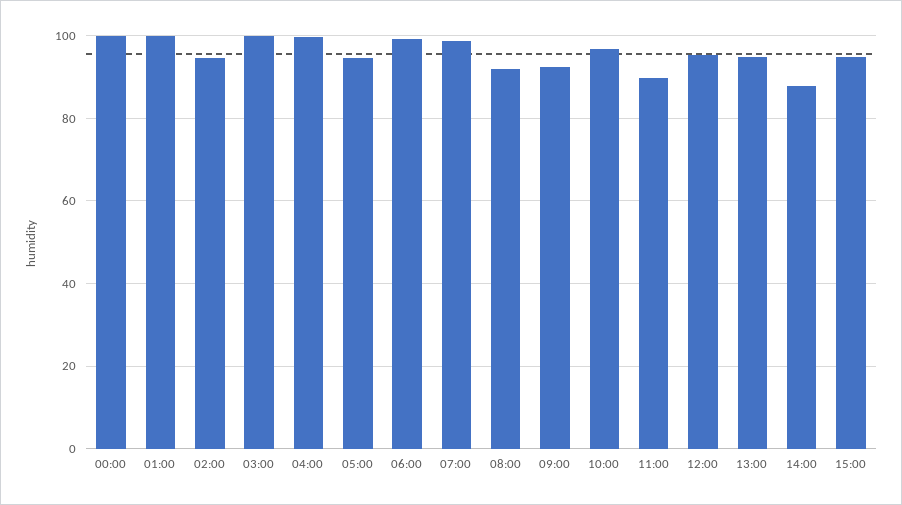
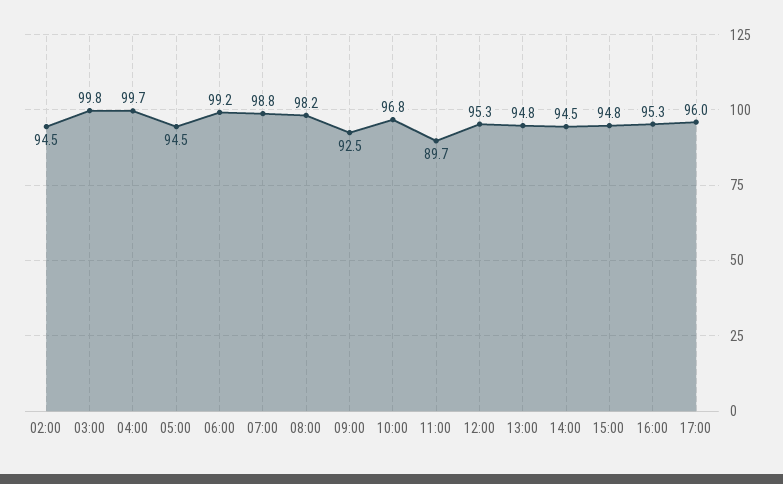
00:00: 100 -> none
01:00: 100 -> none
08:00: 92 -> 98.2
14:00: 88 -> 94.5
16:00: none -> 95.3
17:00: none -> 96

